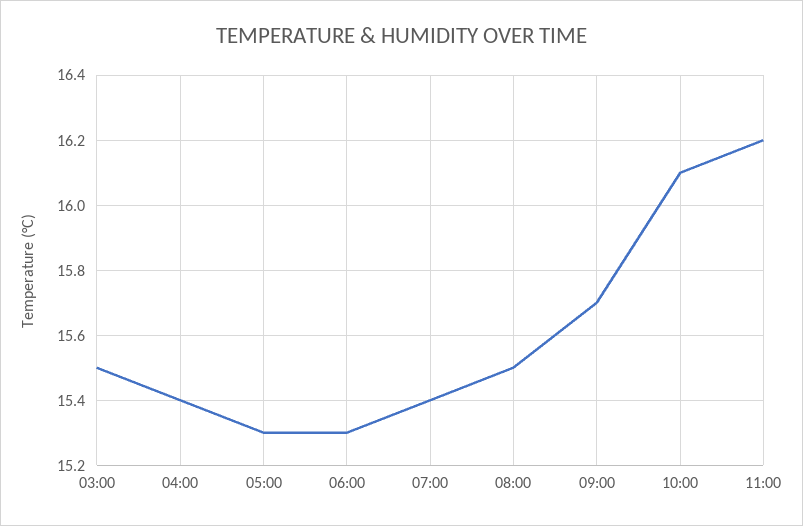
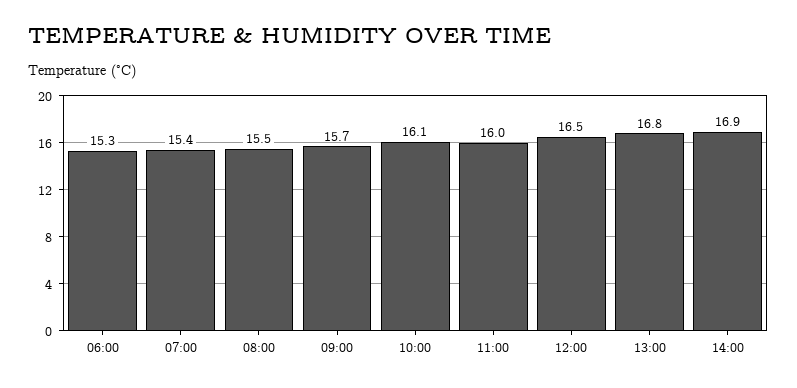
03:00: 15.5 -> none
04:00: 15.4 -> none
05:00: 15.3 -> none
11:00: 16.2 -> 16
12:00: none -> 16.5
13:00: none -> 16.8
14:00: none -> 16.9

